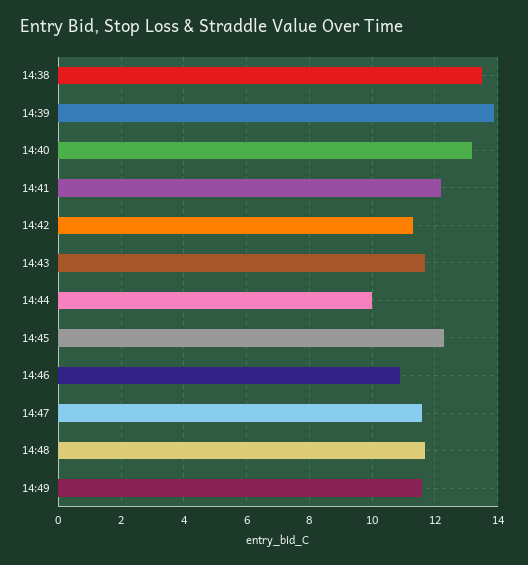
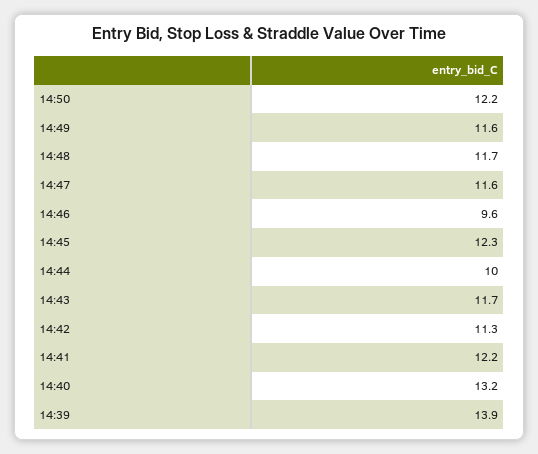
14:38: 13.5 -> none
14:46: 11 -> 9.6
14:50: none -> 12.2

